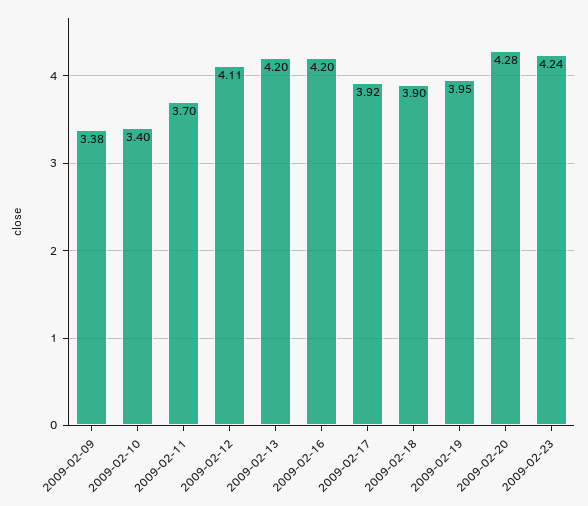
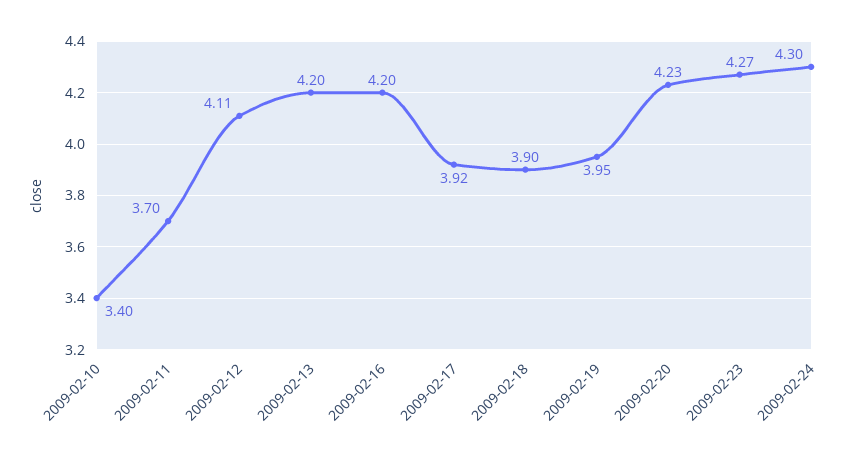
2009-02-09: 3.38 -> none
2009-02-20: 4.28 -> 4.23
2009-02-23: 4.24 -> 4.27
2009-02-24: none -> 4.3

